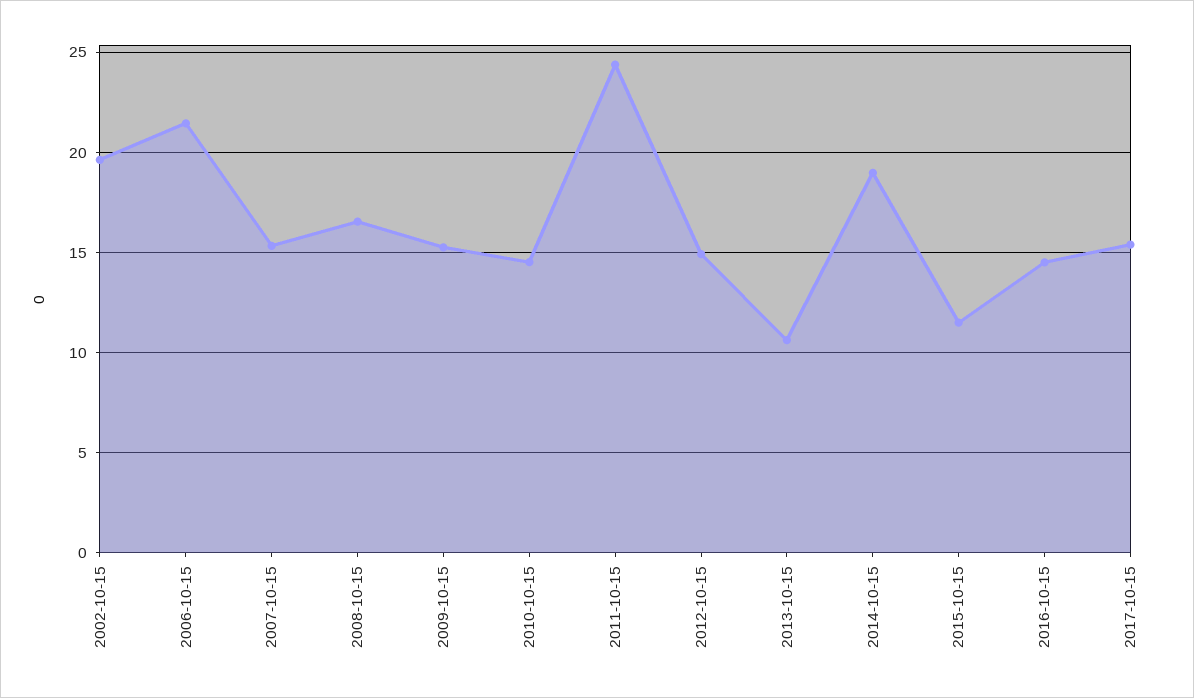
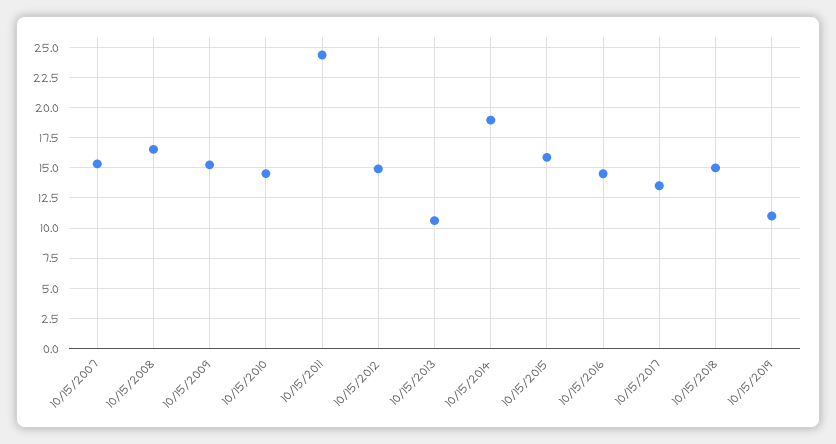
2002-10-15: 19.5 -> none
2006-10-15: 21.5 -> none
2015-10-15: 11.5 -> 16
2017-10-15: 15.5 -> 13.5
10/15/2018: none -> 15
10/15/2019: none -> 11

